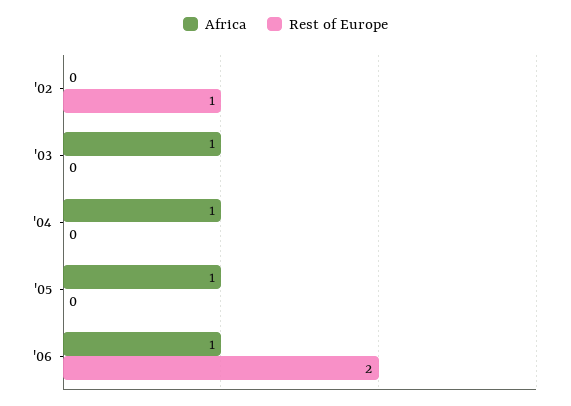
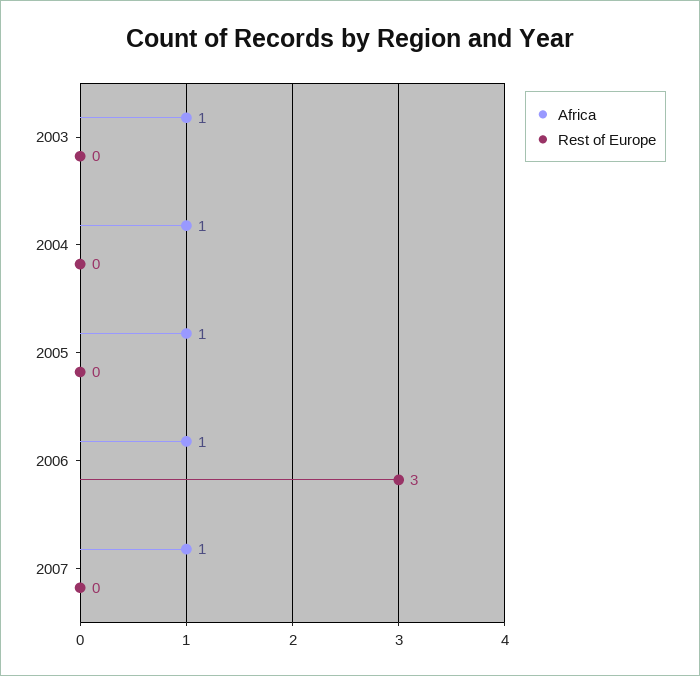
Africa, '02: 0 -> none
Rest of Europe, '02: 1 -> none
Rest of Europe, '06: 2 -> 3
Africa, 2007: none -> 1
Rest of Europe, 2007: none -> 0

